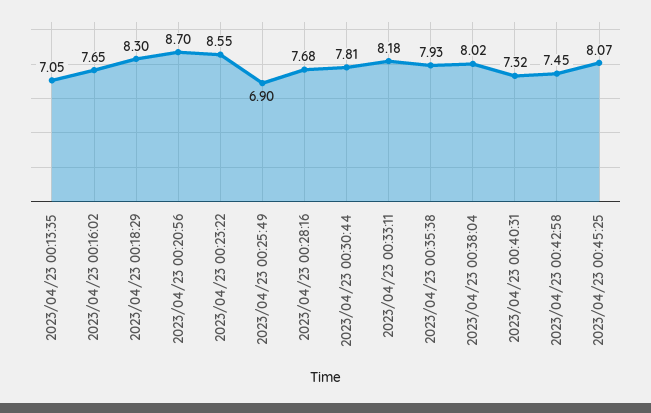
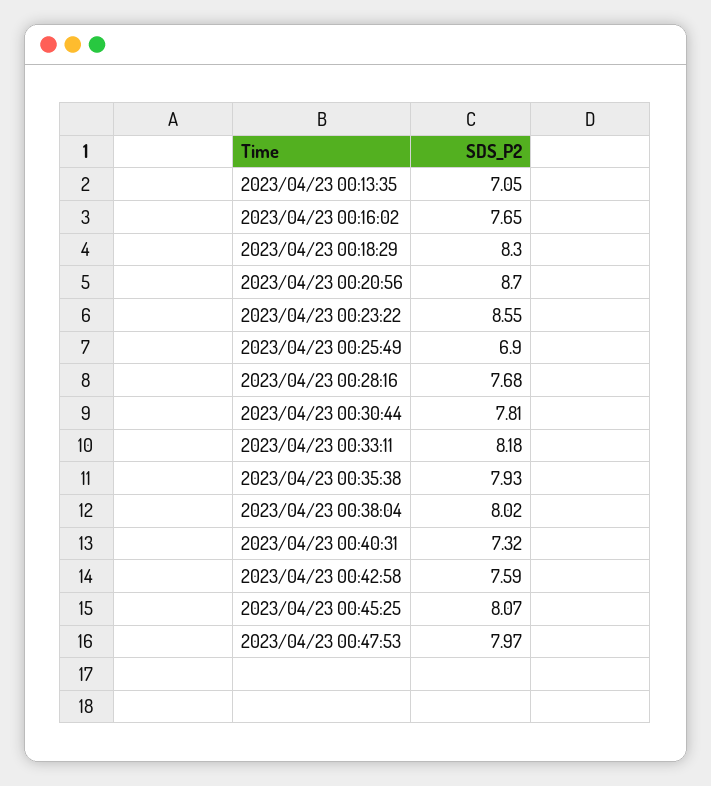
2023/04/23 00:42:58: 7.45 -> 7.59
2023/04/23 00:47:53: none -> 7.97

